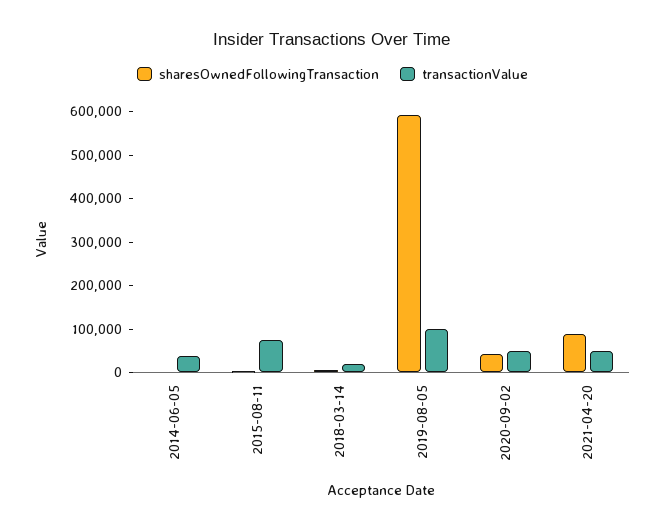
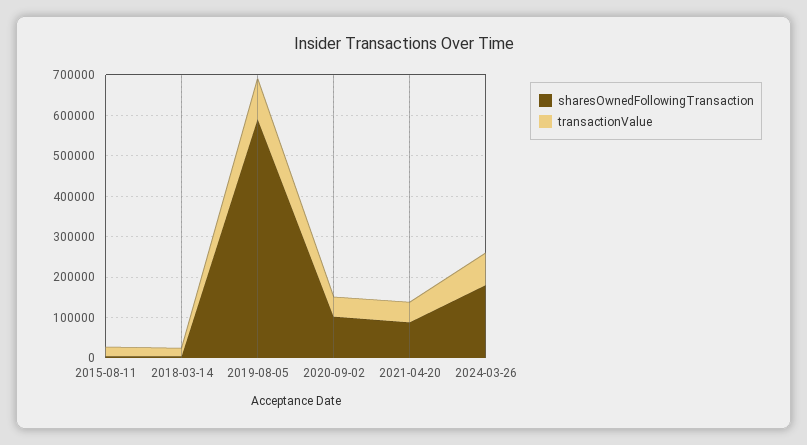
sharesOwnedFollowingTransaction, 2014-06-05: 0 -> none
transactionValue, 2014-06-05: 40000 -> none
transactionValue, 2015-08-11: 80000 -> 20000
sharesOwnedFollowingTransaction, 2020-09-02: 40000 -> 100000
sharesOwnedFollowingTransaction, 2024-03-26: none -> 180000
transactionValue, 2024-03-26: none -> 80000

